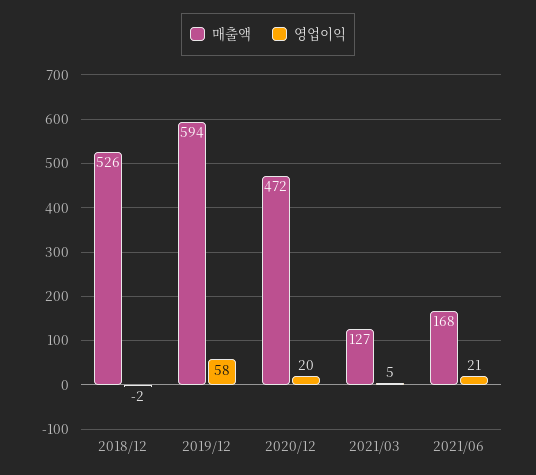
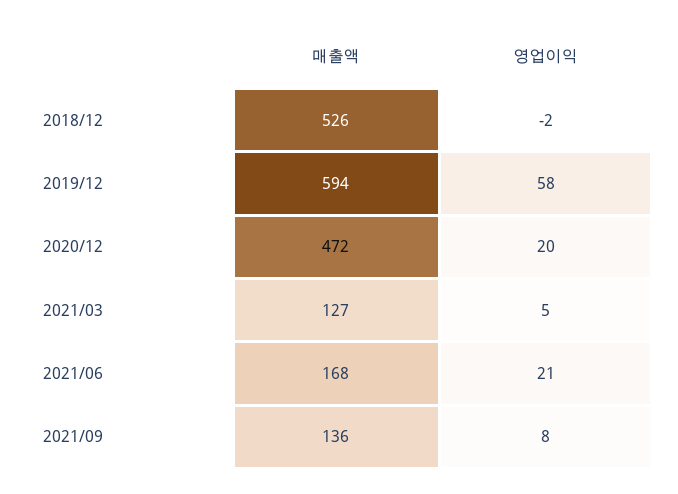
매출액, 2021/09: none -> 136
영업이익, 2021/09: none -> 8

